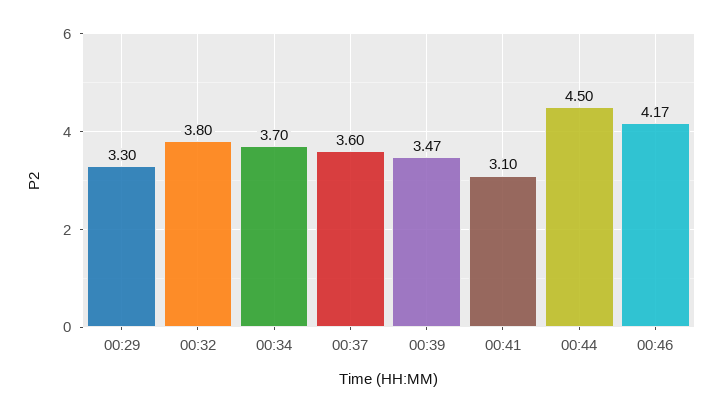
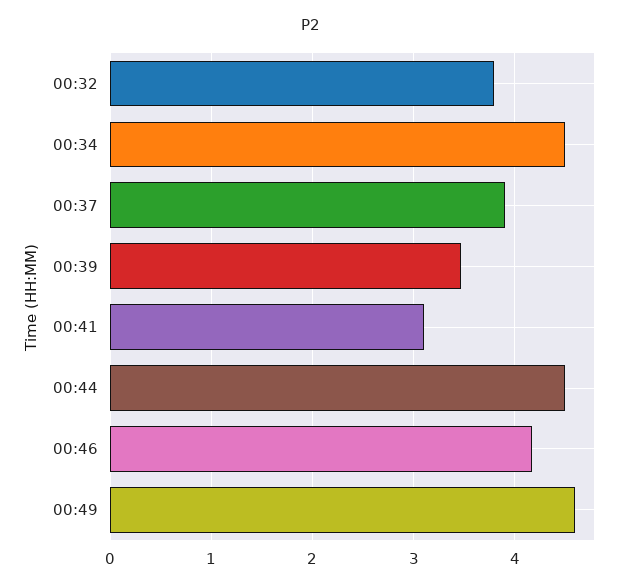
00:29: 3.3 -> none
00:34: 3.7 -> 4.5
00:37: 3.6 -> 3.9
00:49: none -> 4.6

